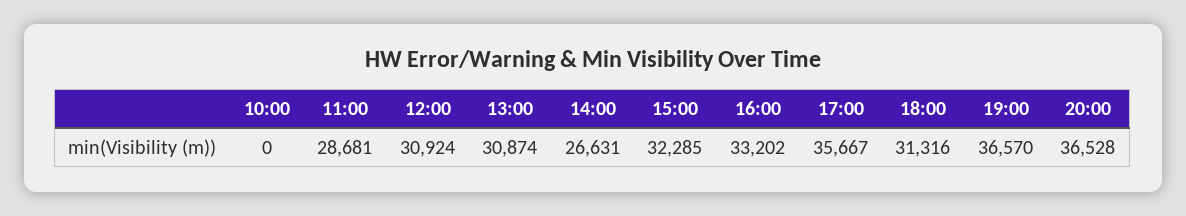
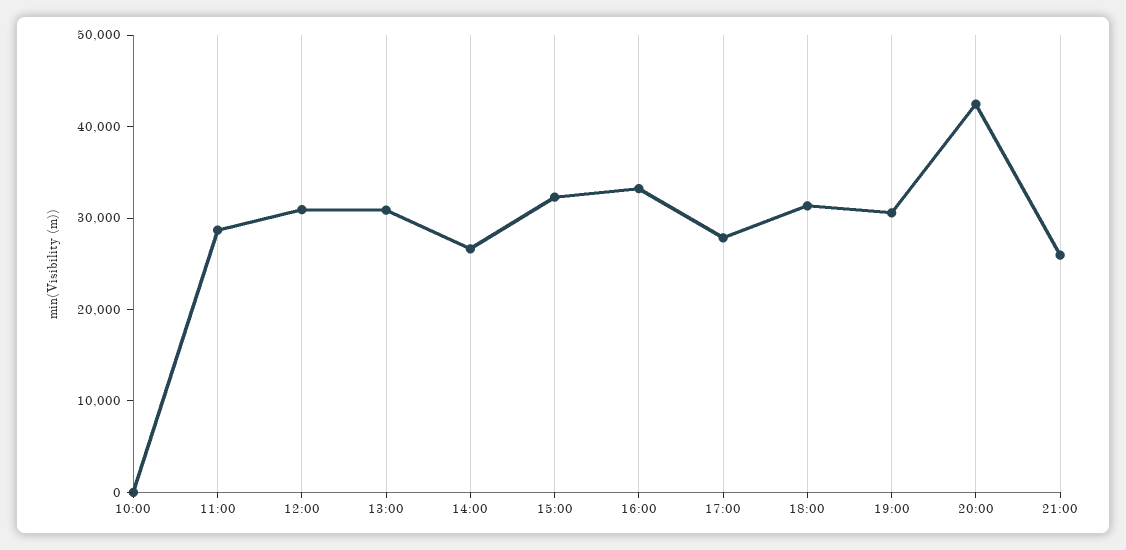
17:00: 35667 -> 28000
19:00: 36570 -> 30000
20:00: 36528 -> 42000
21:00: none -> 26000

